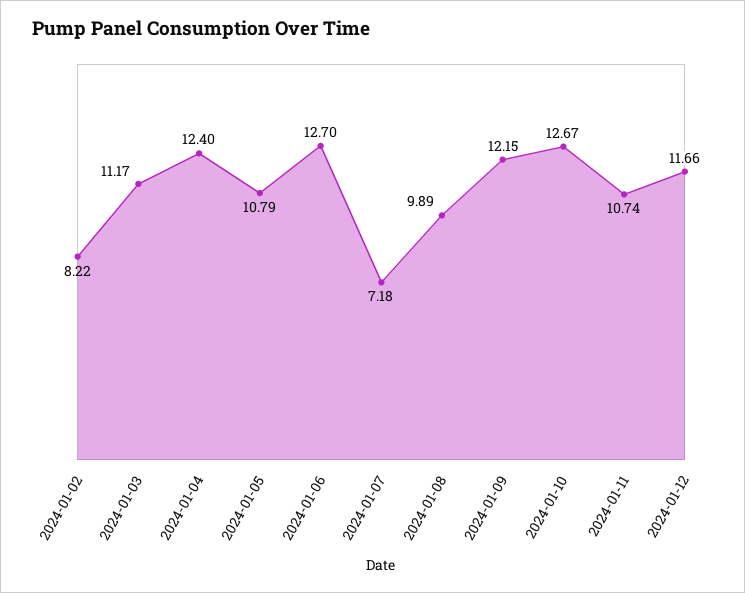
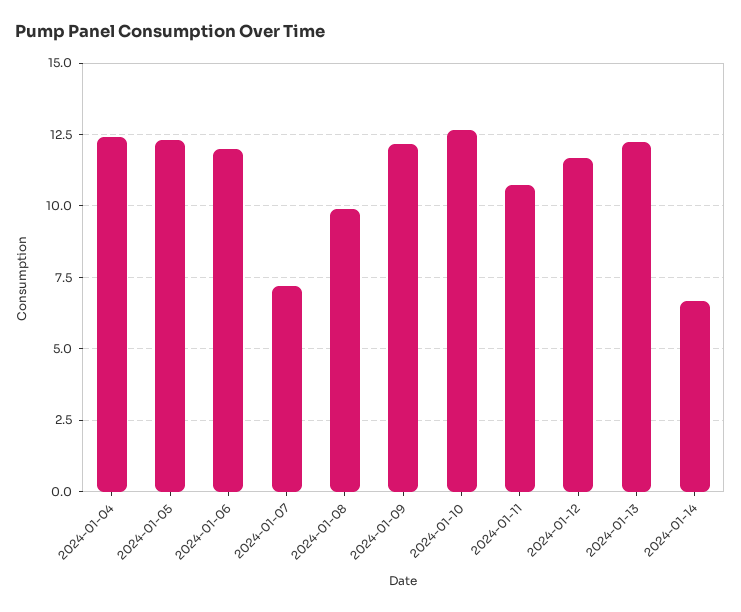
2024-01-02: 8.22 -> none
2024-01-03: 11.17 -> none
2024-01-05: 10.79 -> 12.25
2024-01-06: 12.7 -> 12
2024-01-13: none -> 12.25
2024-01-14: none -> 6.75

